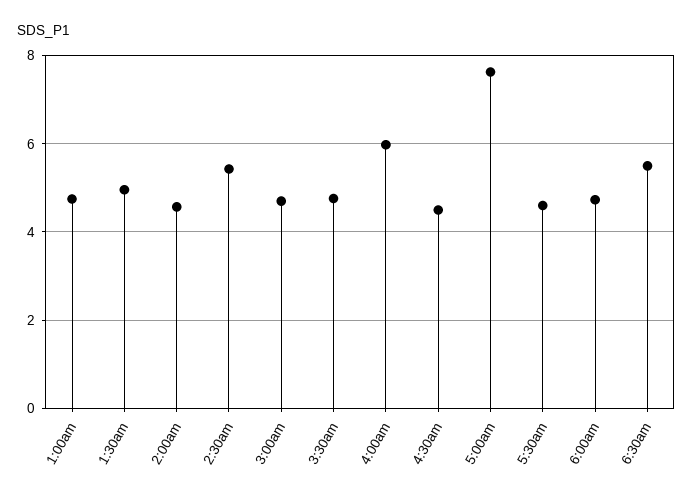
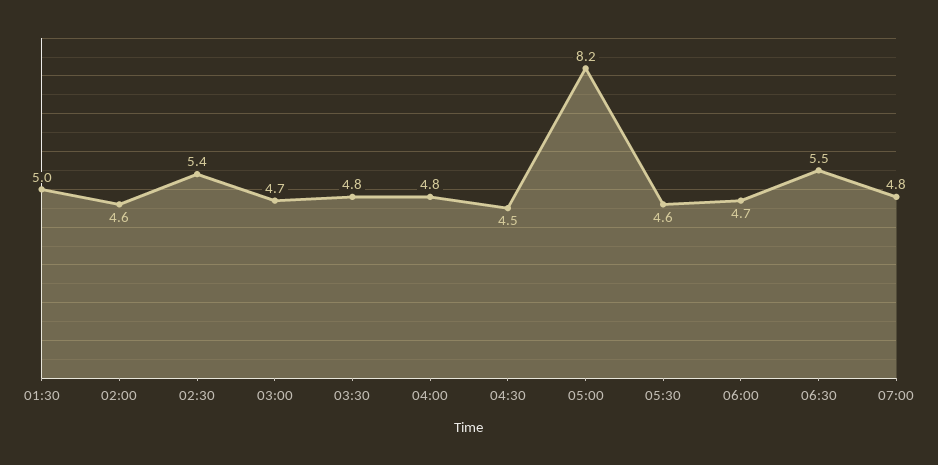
1:00am: 4.8 -> none
4:00am: 6 -> 4.8
5:00am: 7.6 -> 8.2
07:00: none -> 4.8

